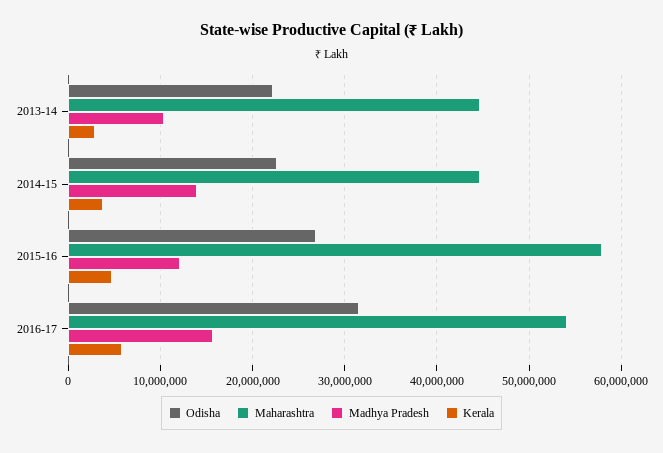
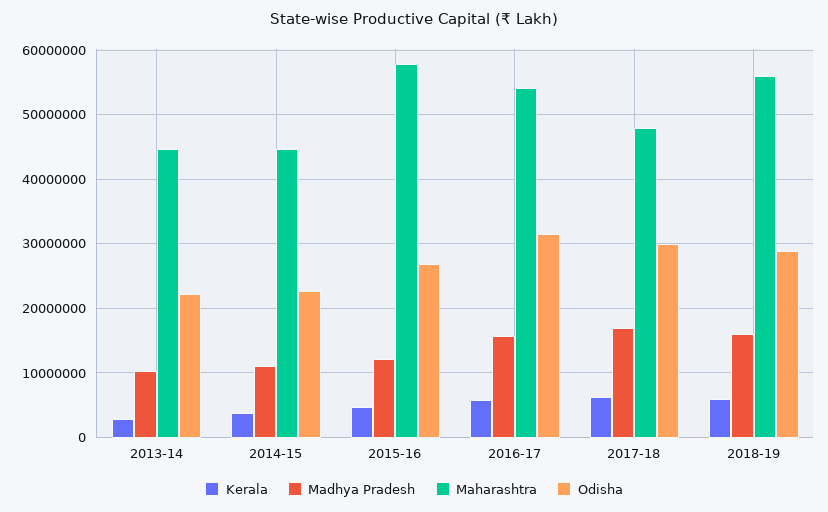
Madhya Pradesh, 2014-15: 14000000 -> 11000000
Kerala, 2017-18: none -> 6000000
Madhya Pradesh, 2017-18: none -> 17000000
Maharashtra, 2017-18: none -> 48000000
Odisha, 2017-18: none -> 30000000
Kerala, 2018-19: none -> 6000000
Madhya Pradesh, 2018-19: none -> 16000000
Maharashtra, 2018-19: none -> 56000000
Odisha, 2018-19: none -> 29000000

